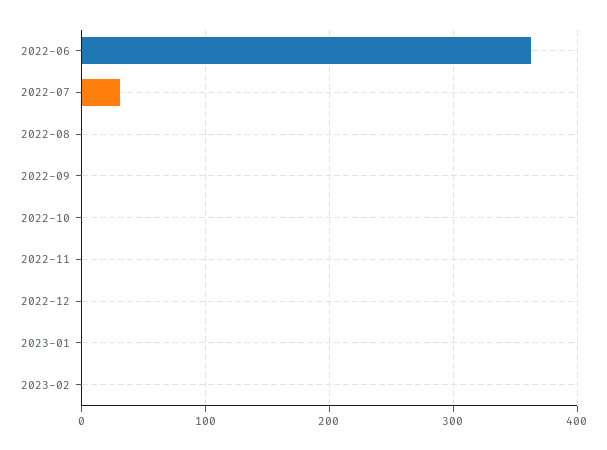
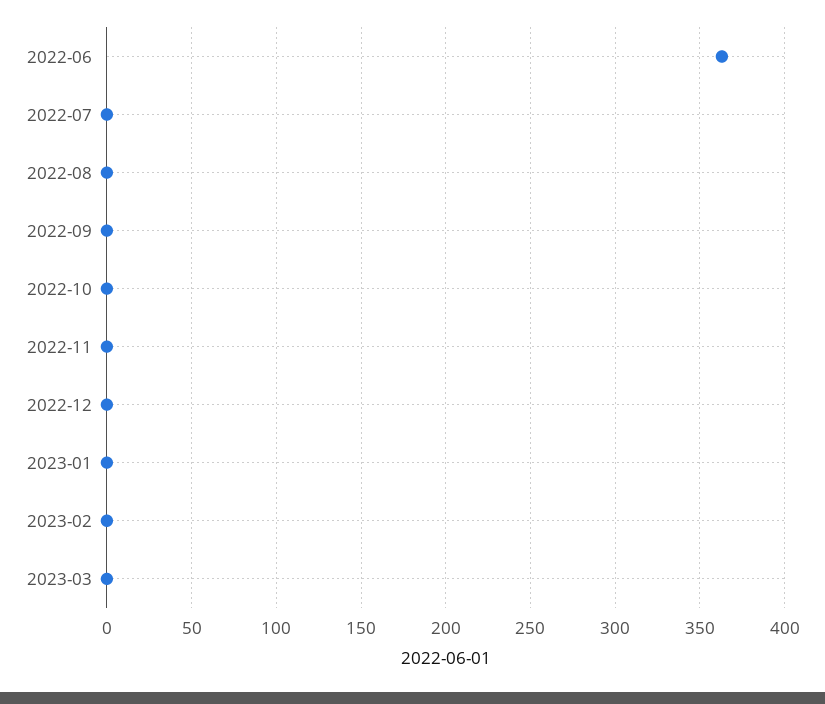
2022-07: 30 -> 0
2023-03: none -> 0

